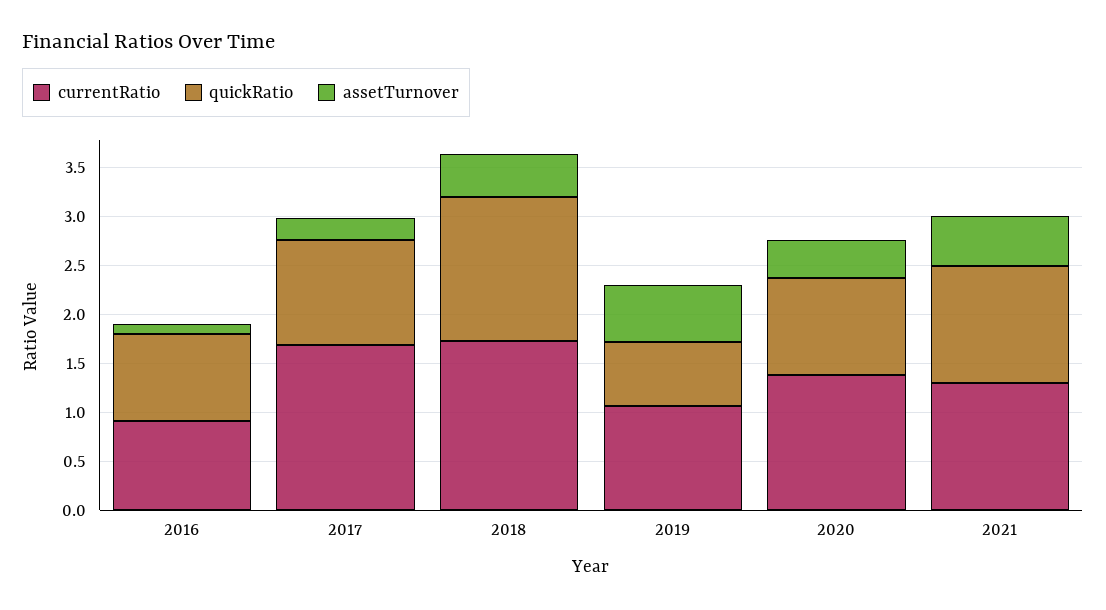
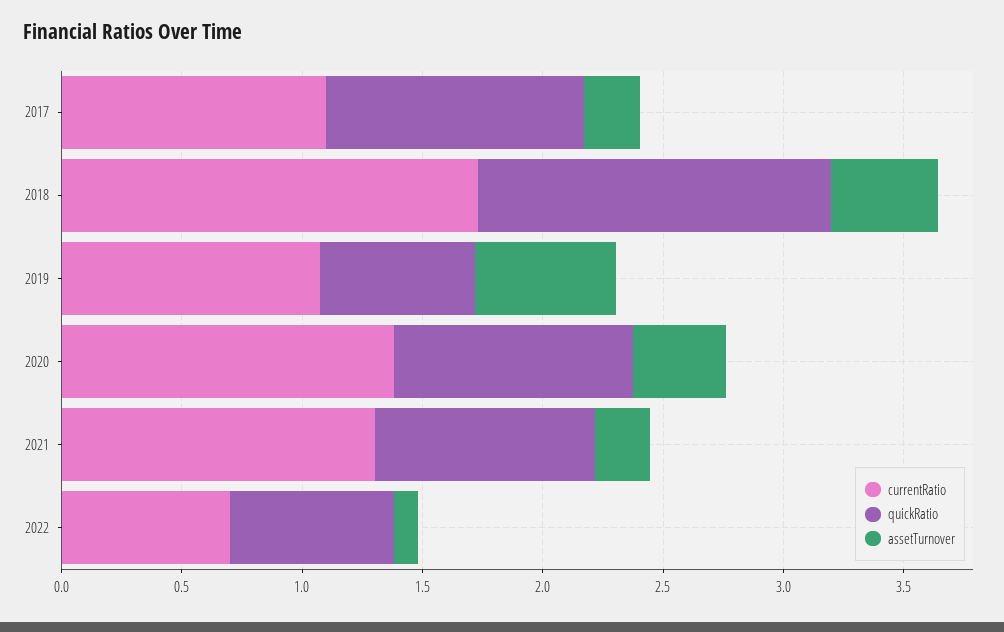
currentRatio, 2016: 0.9 -> none
quickRatio, 2016: 0.9 -> none
assetTurnover, 2016: 0.1 -> none
currentRatio, 2017: 1.7 -> 1.1
quickRatio, 2021: 1.2 -> 0.9
assetTurnover, 2021: 0.5 -> 0.2
currentRatio, 2022: none -> 0.7
quickRatio, 2022: none -> 0.7
assetTurnover, 2022: none -> 0.1

